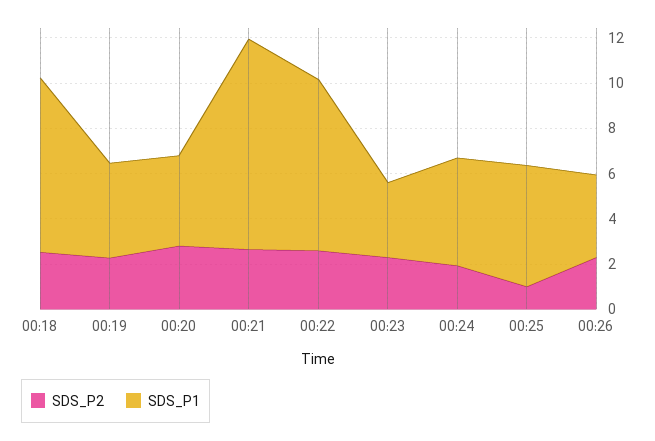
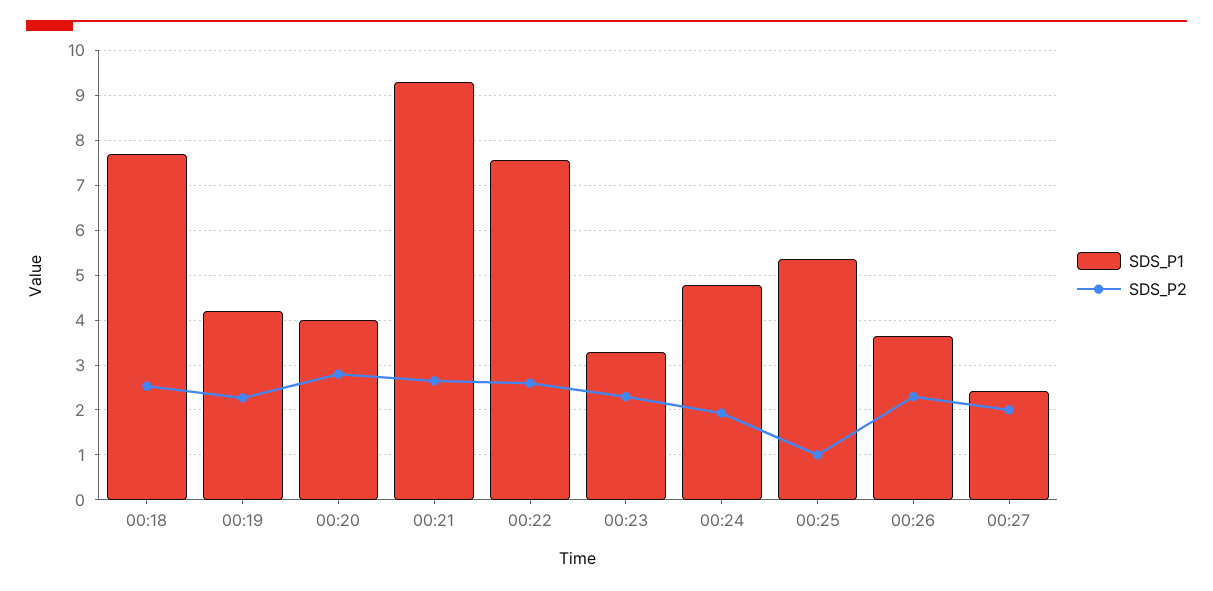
SDS_P1, 00:27: none -> 2.4
SDS_P2, 00:27: none -> 2

